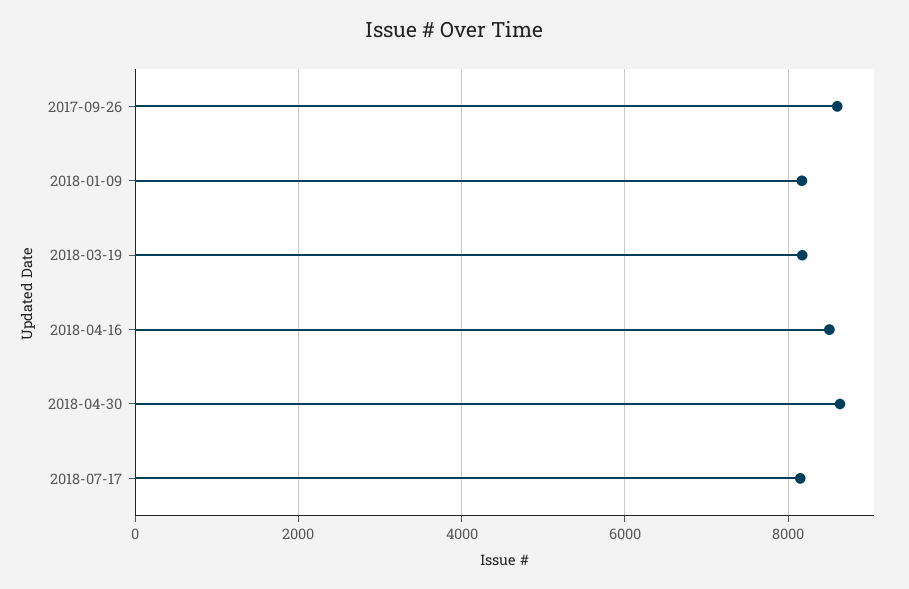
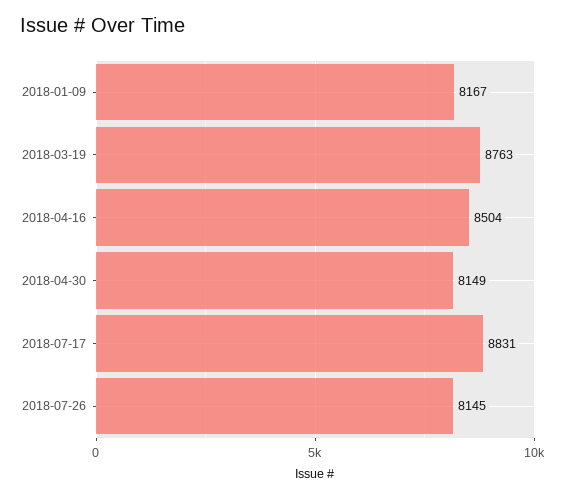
2017-09-26: 8600 -> none
2018-03-19: 8200 -> 8763
2018-04-30: 8600 -> 8149
2018-07-17: 8200 -> 8831
2018-07-26: none -> 8145

